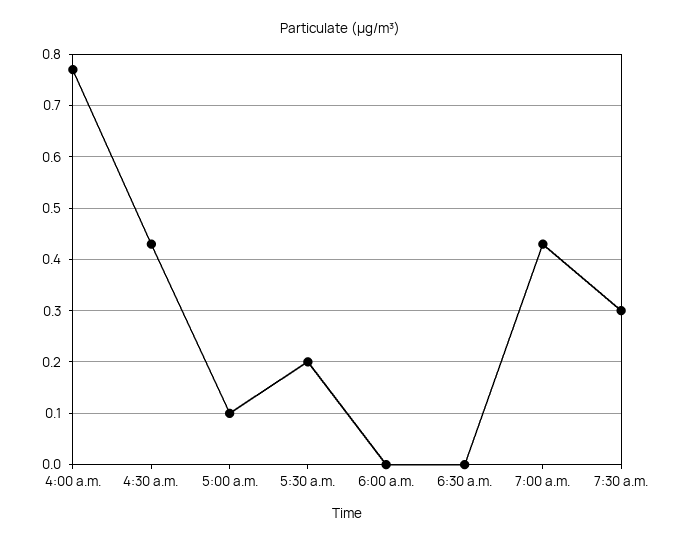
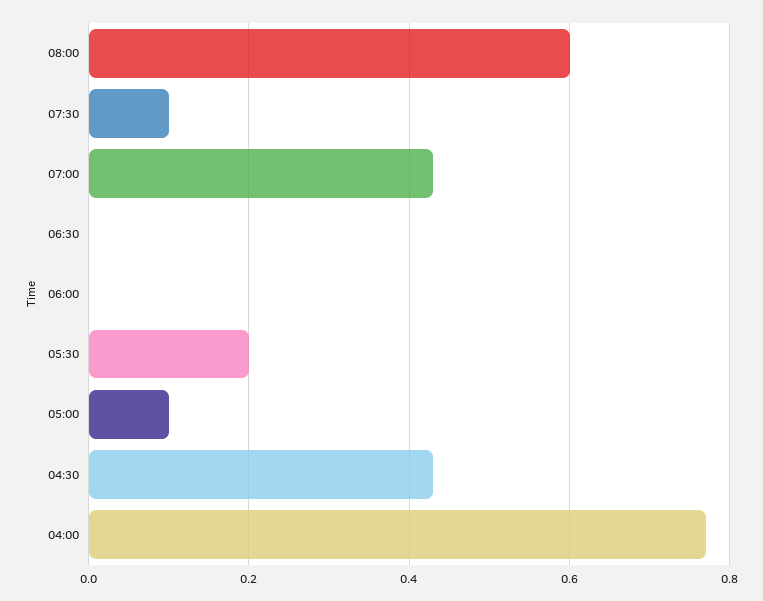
7:30 a.m.: 0.3 -> 0.1
08:00: none -> 0.6

